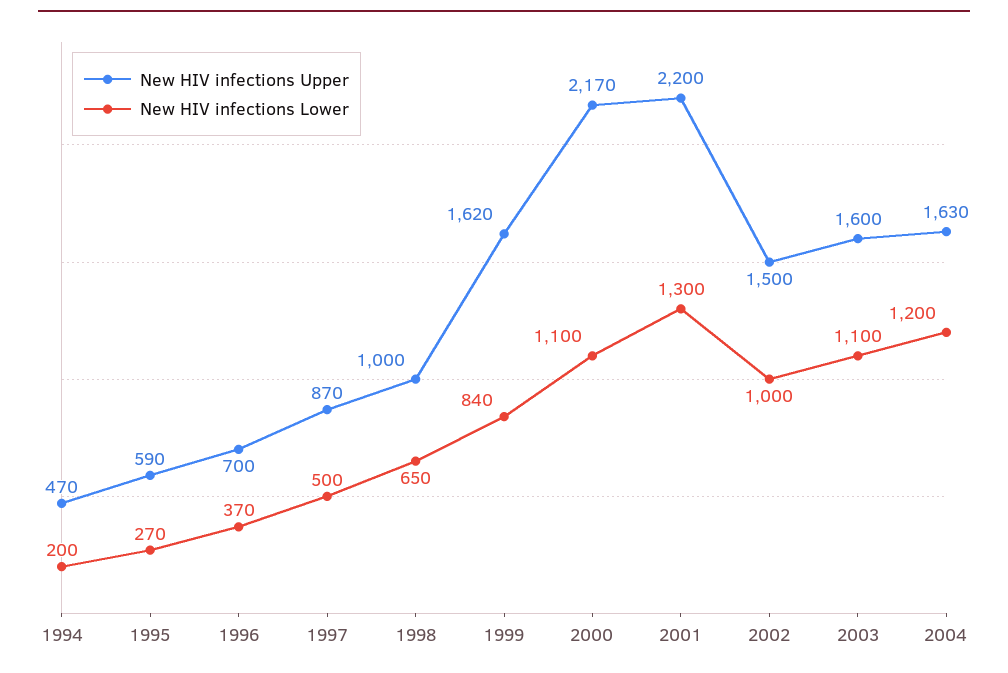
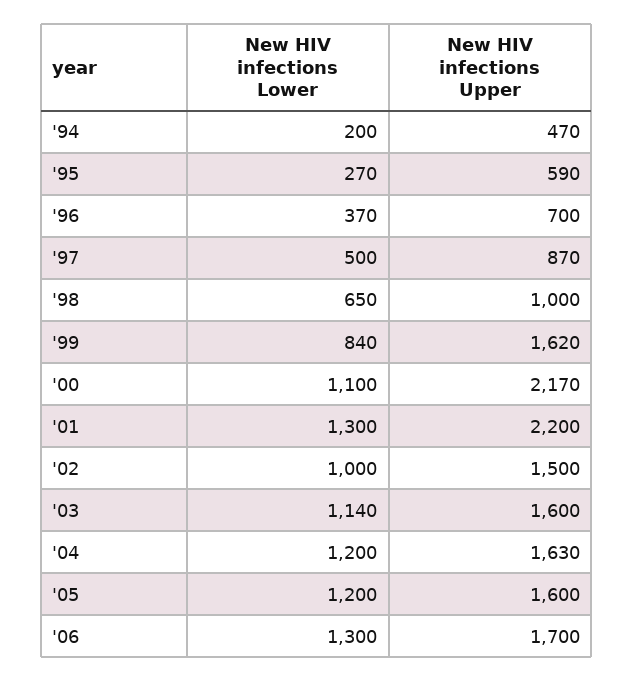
New HIV infections Lower, 2003: 1100 -> 1140
New HIV infections Lower, '05: none -> 1200
New HIV infections Upper, '05: none -> 1600
New HIV infections Lower, '06: none -> 1300
New HIV infections Upper, '06: none -> 1700

